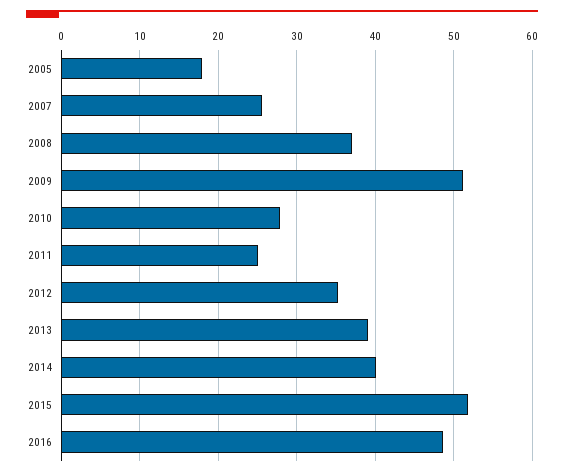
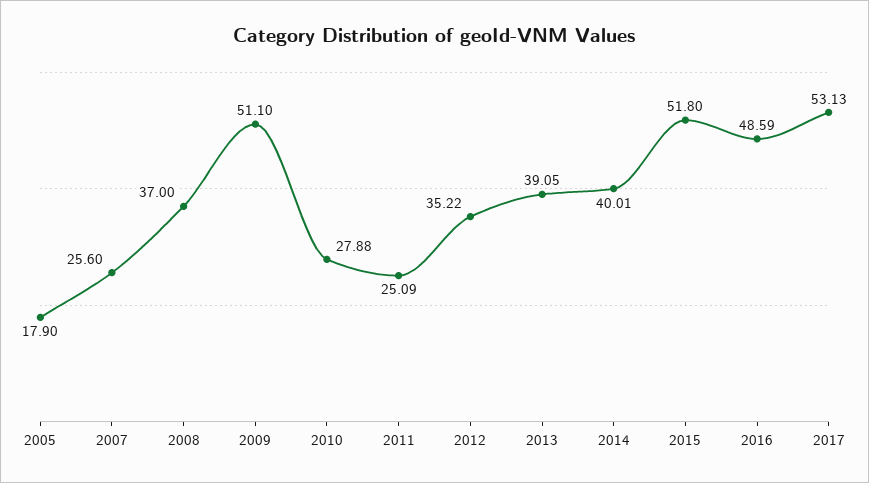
2017: none -> 53.13

